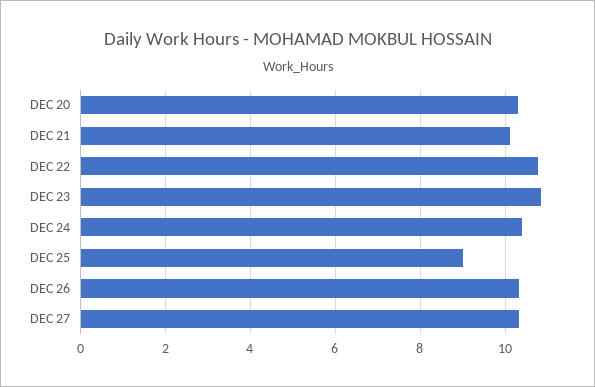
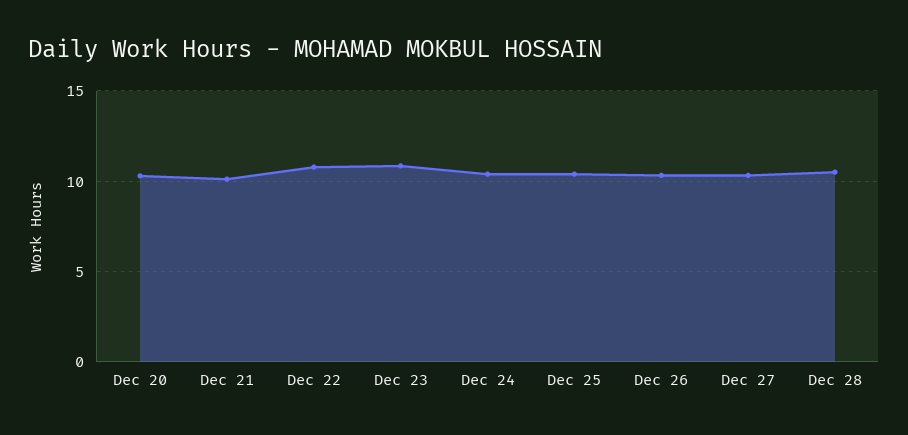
DEC 25: 9 -> 10.5
Dec 28: none -> 10.5

